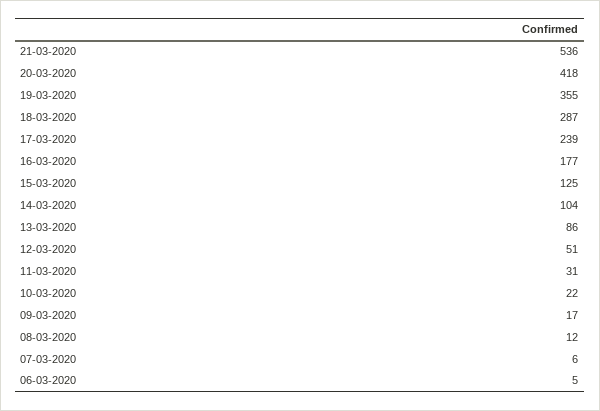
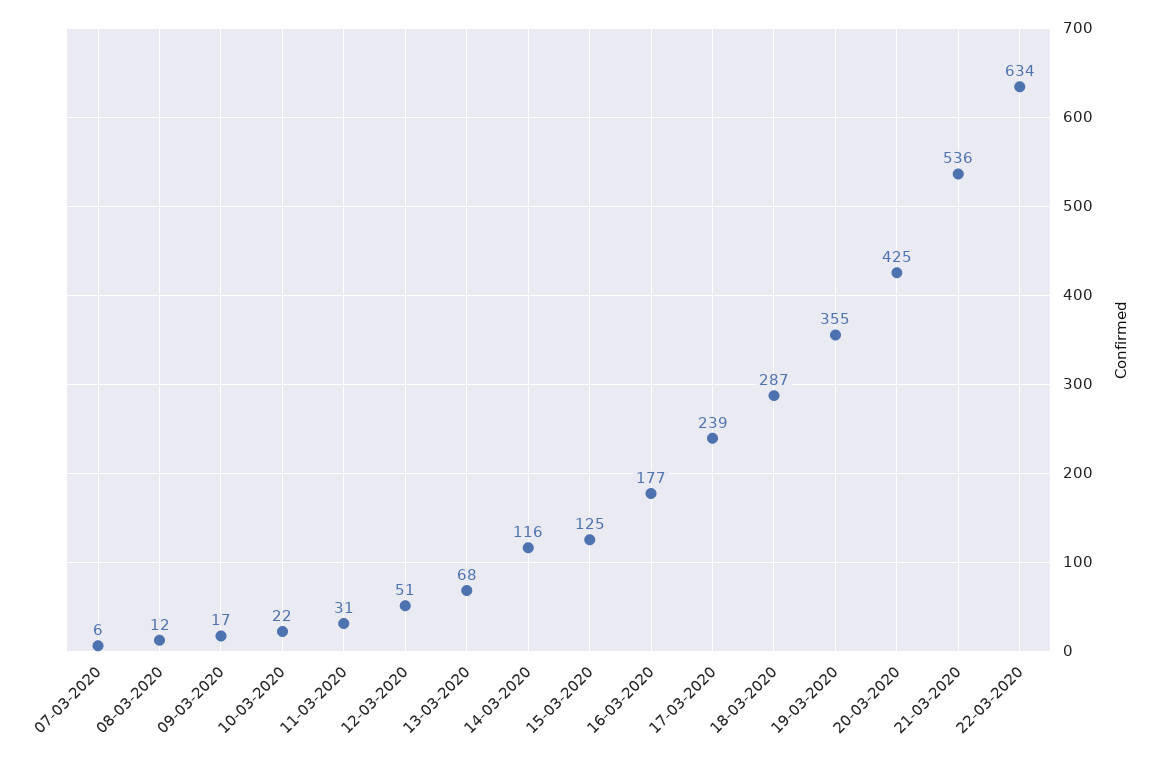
20-03-2020: 418 -> 425
14-03-2020: 104 -> 116
13-03-2020: 86 -> 68
06-03-2020: 5 -> none
22-03-2020: none -> 634

